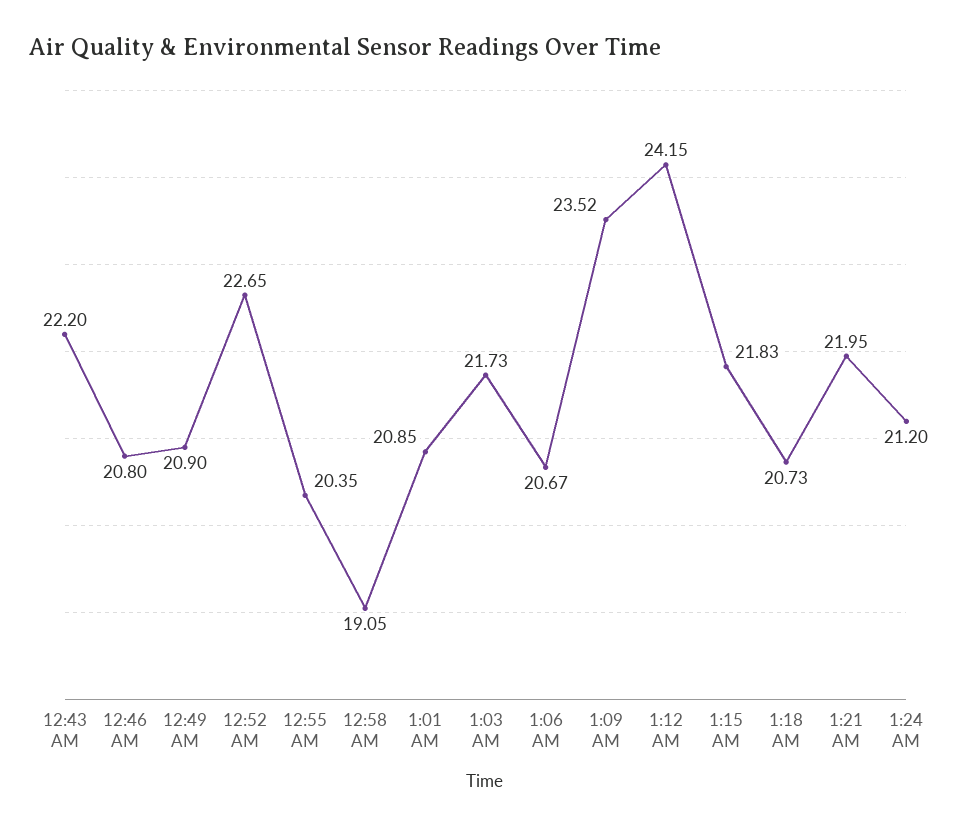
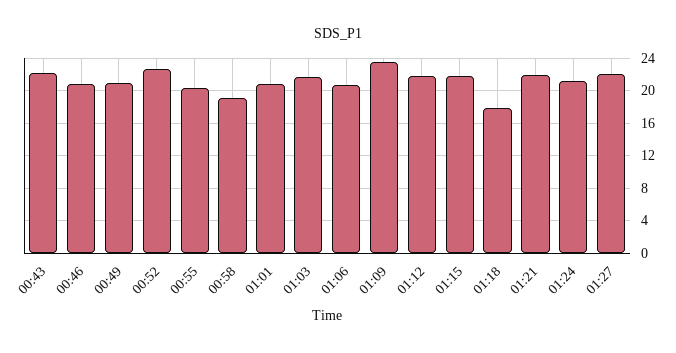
1:12 AM: 24.15 -> 22
1:18 AM: 20.73 -> 18
01:27: none -> 22

